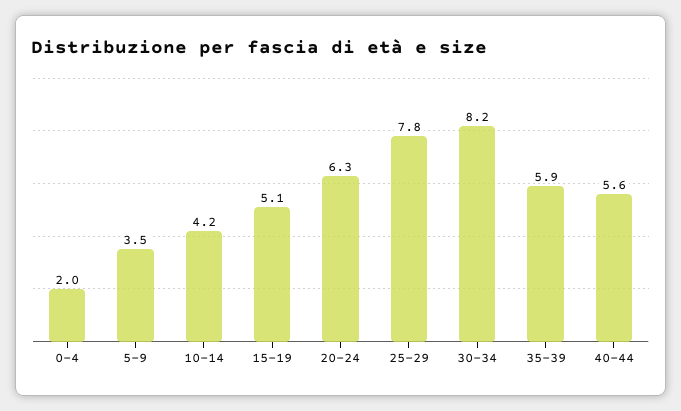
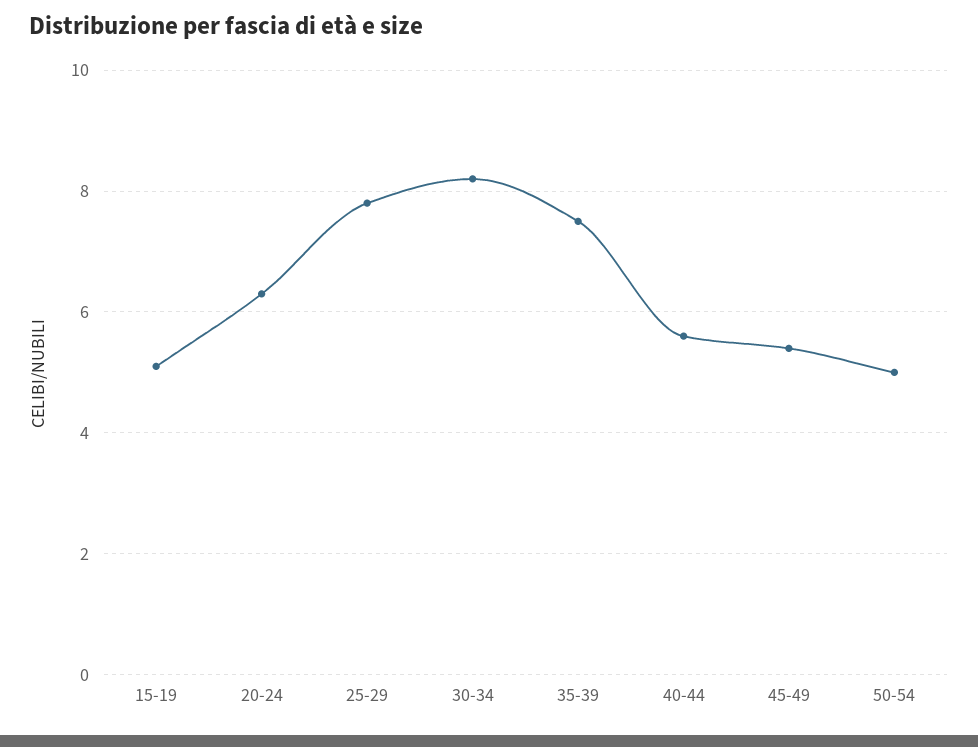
0-4: 2 -> none
5-9: 3.5 -> none
10-14: 4.2 -> none
35-39: 5.9 -> 7.5
45-49: none -> 5.5
50-54: none -> 5

